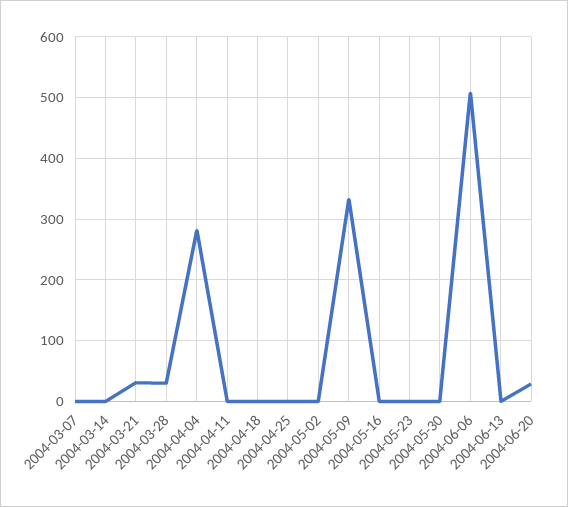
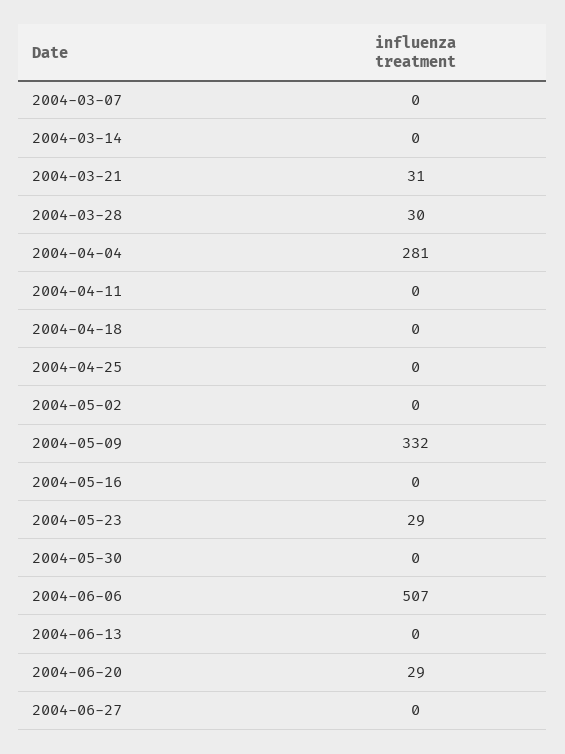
2004-05-23: 0 -> 29
2004-06-27: none -> 0

